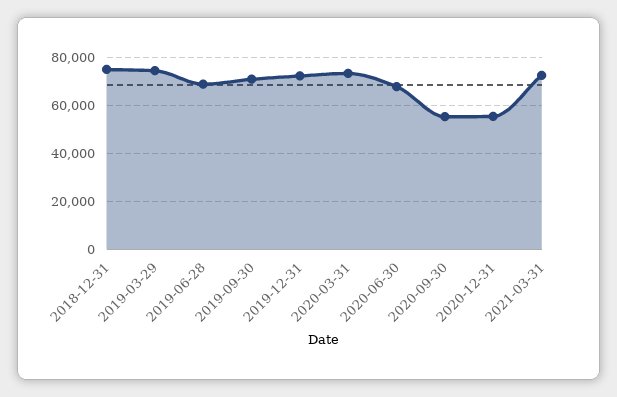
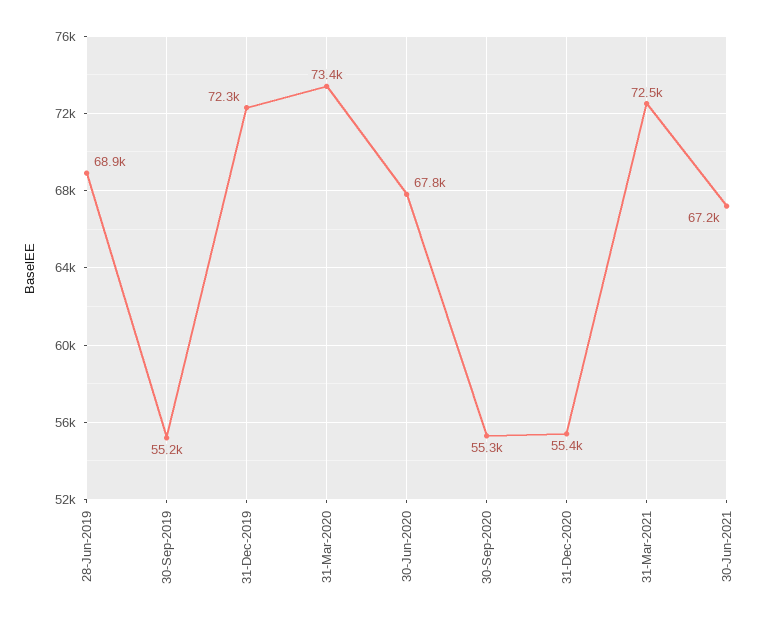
2018-12-31: 75000 -> none
2019-03-29: 75000 -> none
2019-09-30: 70000 -> 55200
30-Jun-2021: none -> 67200

